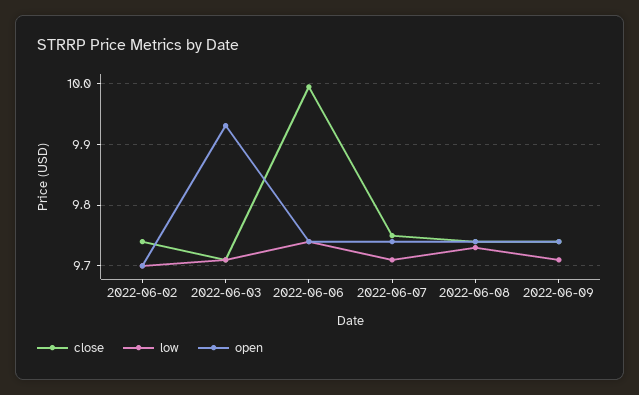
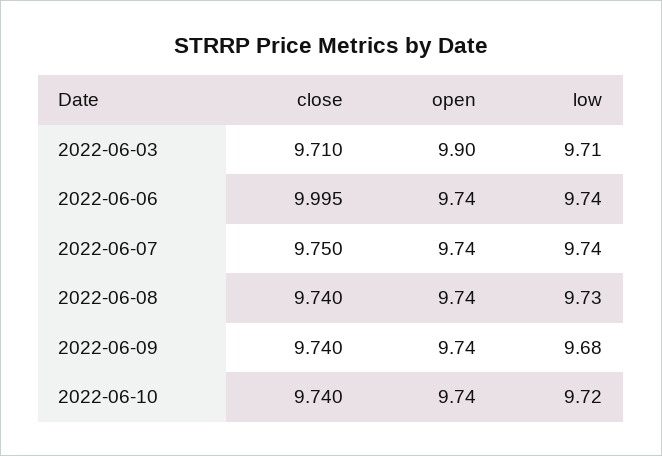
close, 2022-06-02: 9.74 -> none
low, 2022-06-02: 9.7 -> none
open, 2022-06-02: 9.7 -> none
open, 2022-06-03: 9.93 -> 9.9
low, 2022-06-07: 9.71 -> 9.74
low, 2022-06-09: 9.71 -> 9.68
close, 2022-06-10: none -> 9.74
open, 2022-06-10: none -> 9.74
low, 2022-06-10: none -> 9.72

